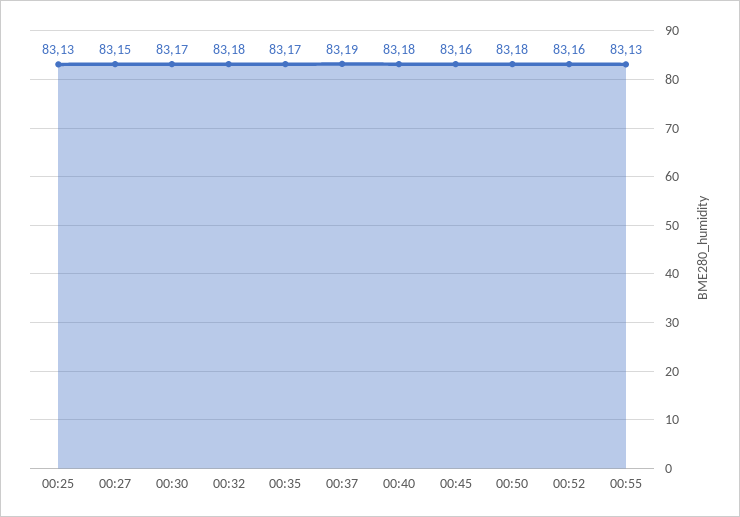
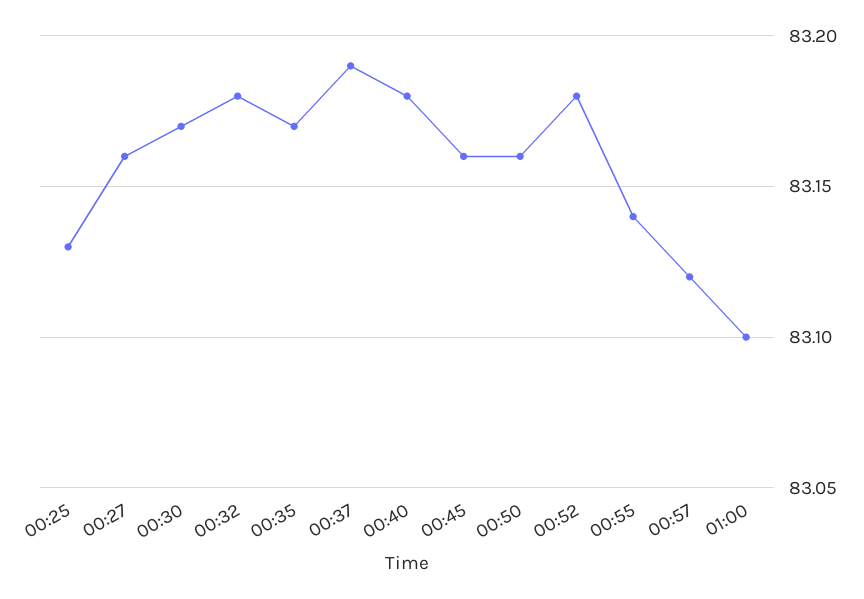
00:27: 83.15 -> 83.16
00:50: 83.18 -> 83.16
00:52: 83.16 -> 83.18
00:55: 83.13 -> 83.14
00:57: none -> 83.12
01:00: none -> 83.1

